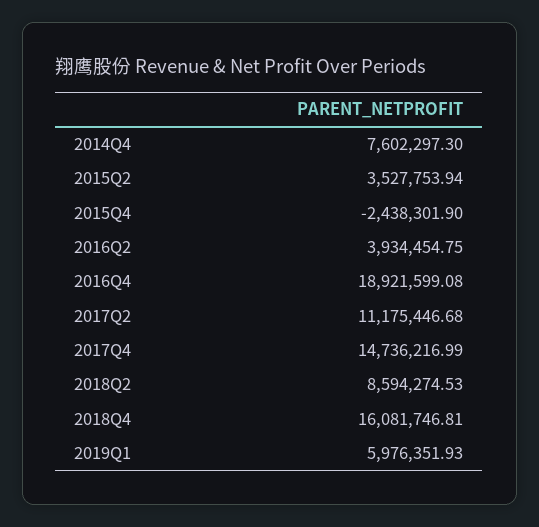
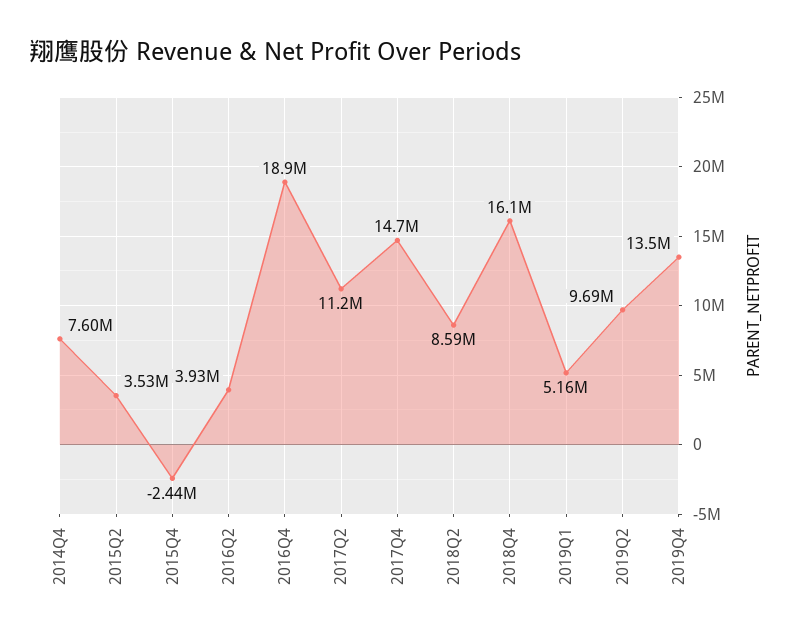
2019Q1: 5976351.93 -> 5160000
2019Q2: none -> 9690000
2019Q4: none -> 13500000

